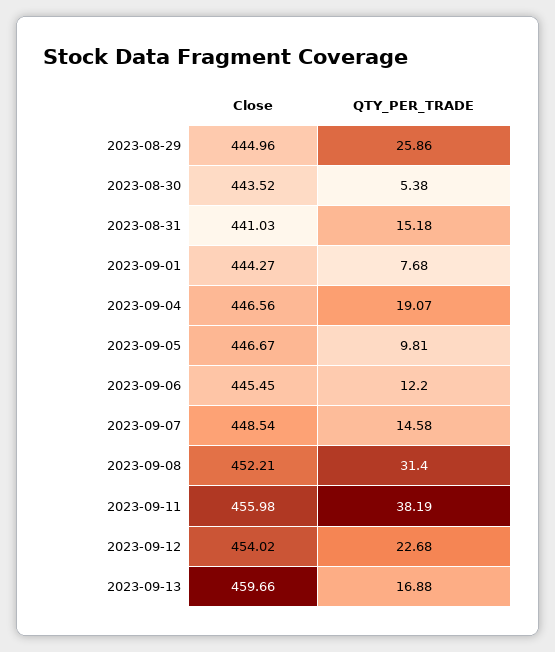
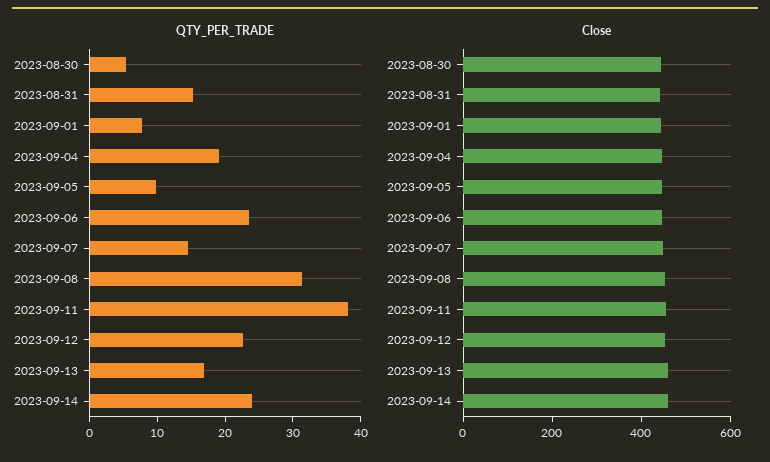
Close, 2023-08-29: 444.96 -> none
QTY_PER_TRADE, 2023-08-29: 25.86 -> none
QTY_PER_TRADE, 2023-09-06: 12.2 -> 24
QTY_PER_TRADE, 2023-09-14: none -> 24
Close, 2023-09-14: none -> 450

